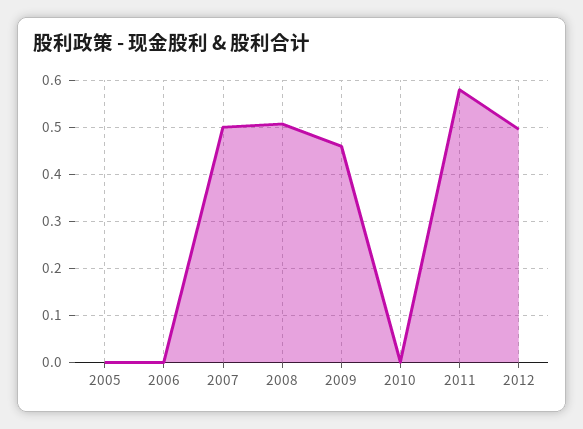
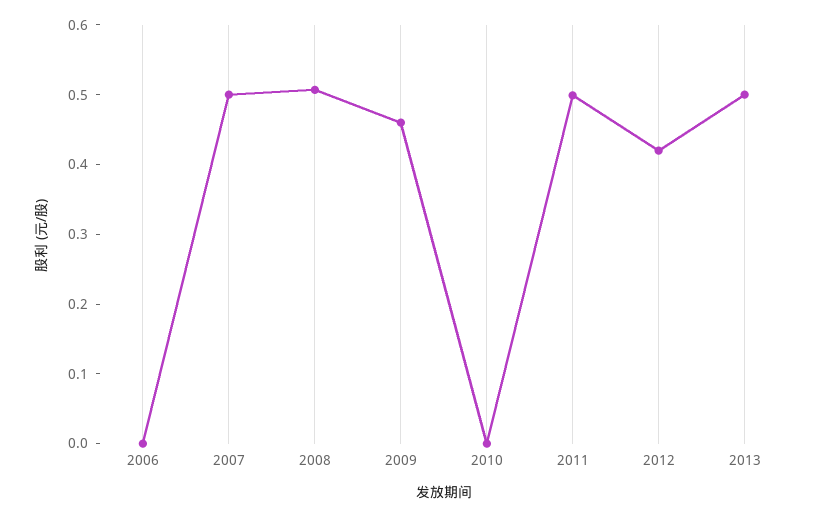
2005: 0 -> none
2011: 0.58 -> 0.5
2012: 0.5 -> 0.42
2013: none -> 0.5

